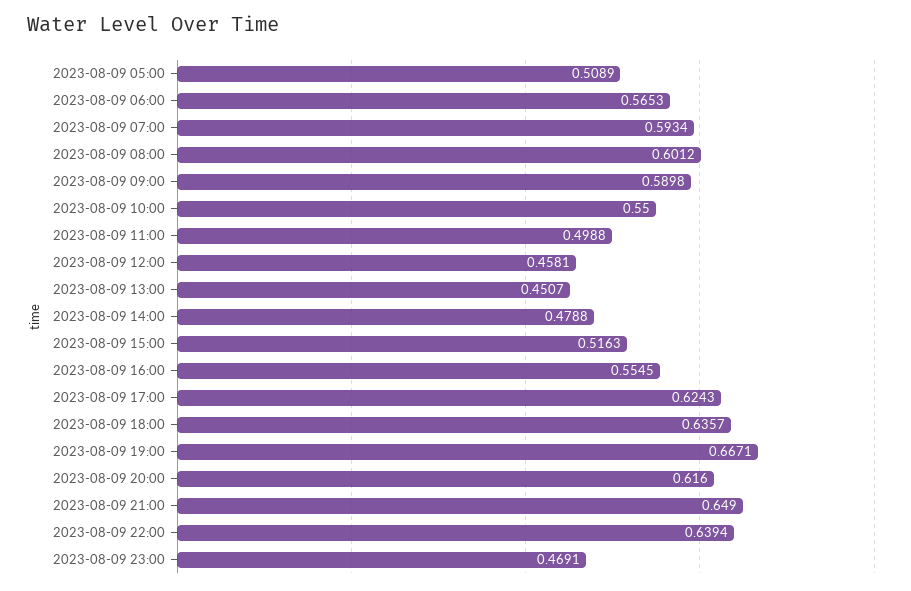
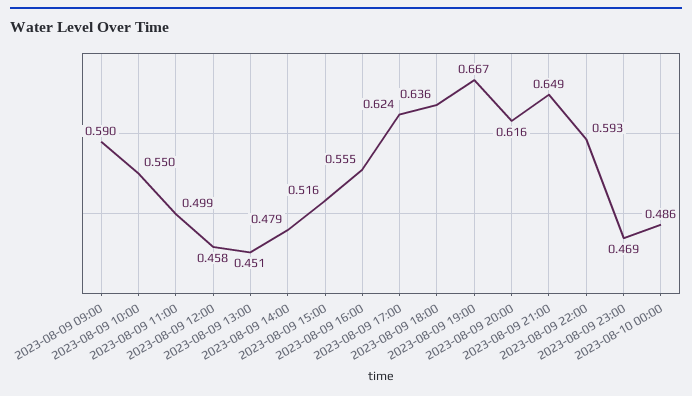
2023-08-09 05:00: 0.5089 -> none
2023-08-09 06:00: 0.5653 -> none
2023-08-09 07:00: 0.5934 -> none
2023-08-09 08:00: 0.6012 -> none
2023-08-09 22:00: 0.6394 -> 0.593
2023-08-10 00:00: none -> 0.486

